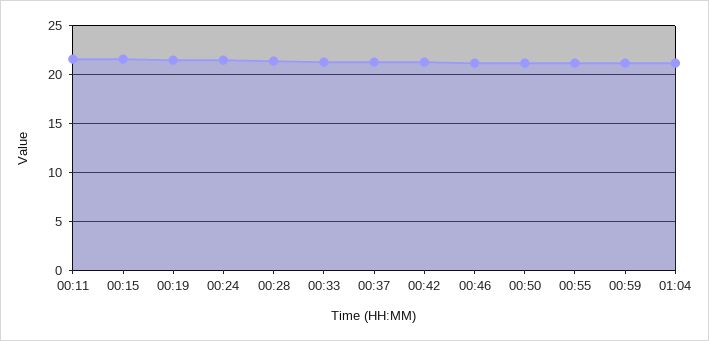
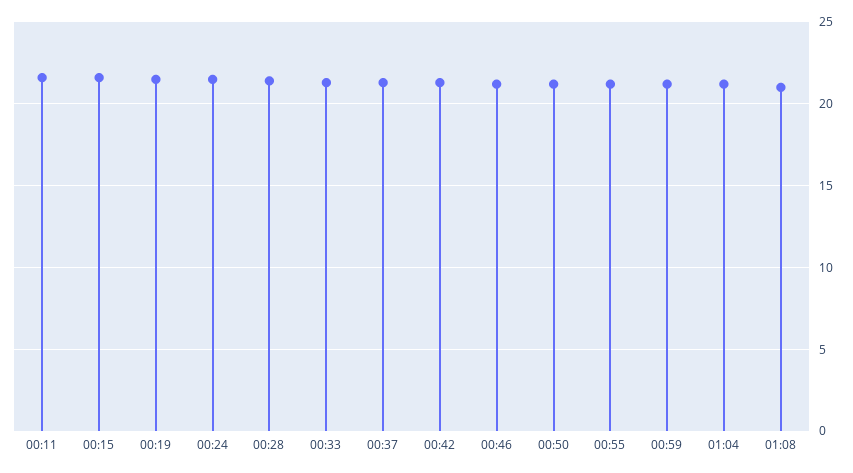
01:08: none -> 21

